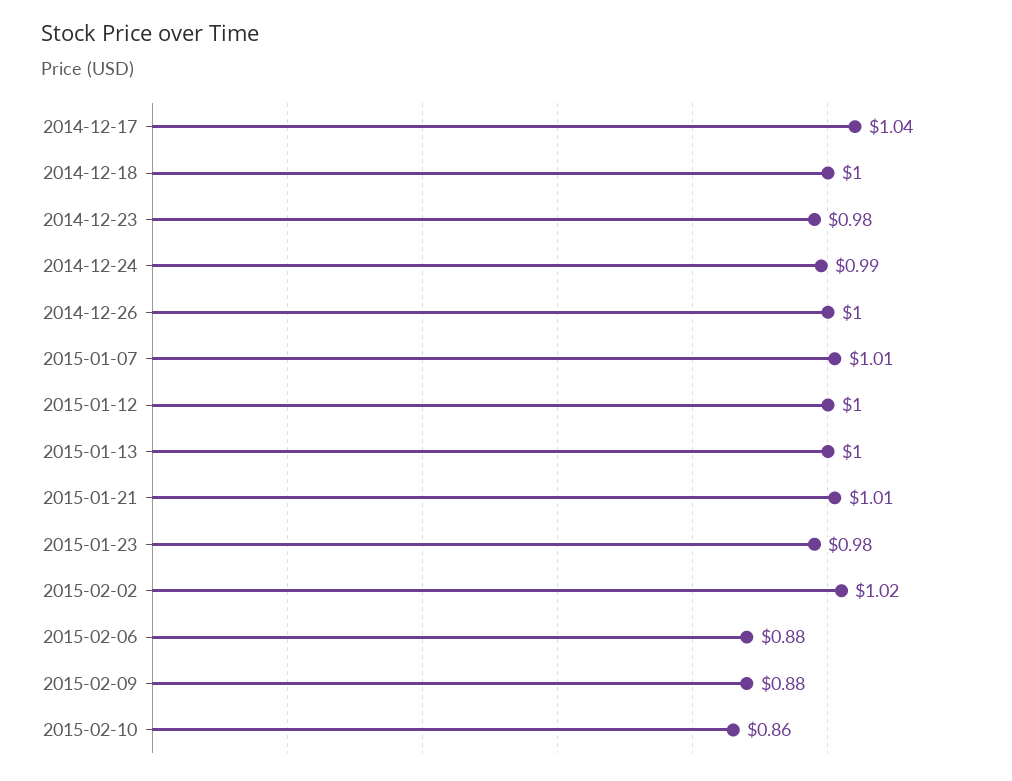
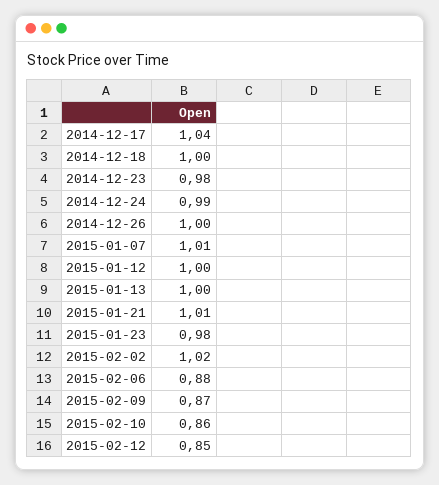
2015-02-09: 0.88 -> 0.87
2015-02-12: none -> 0.85

